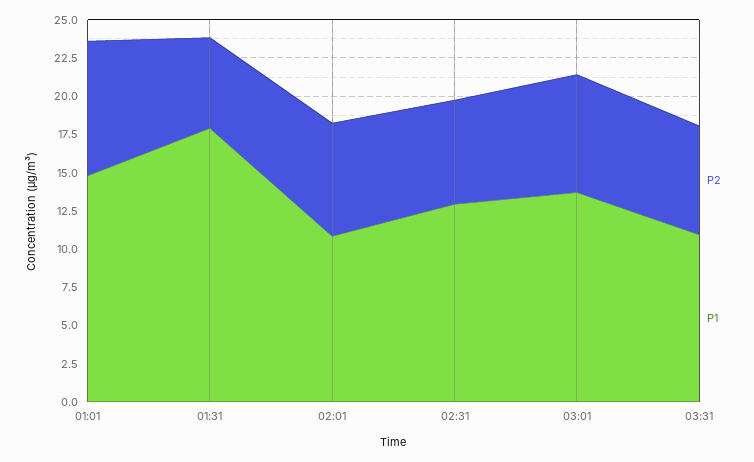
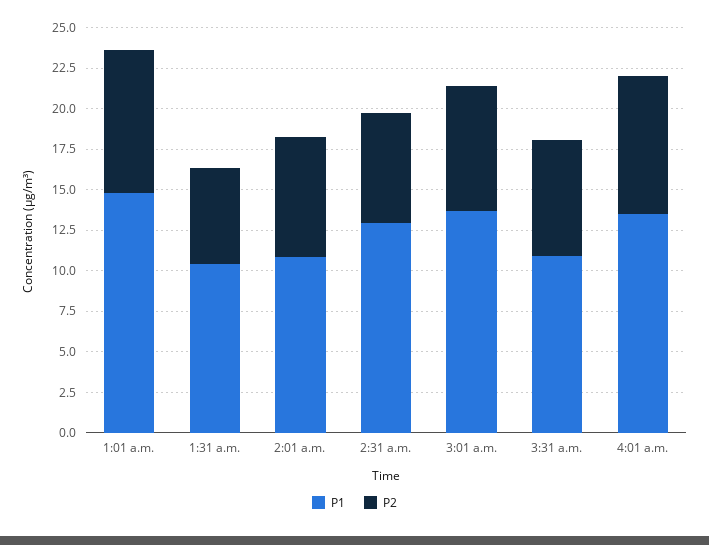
P1, 01:31: 17.5 -> 10.5
P1, 4:01 a.m.: none -> 13.5
P2, 4:01 a.m.: none -> 8.5

